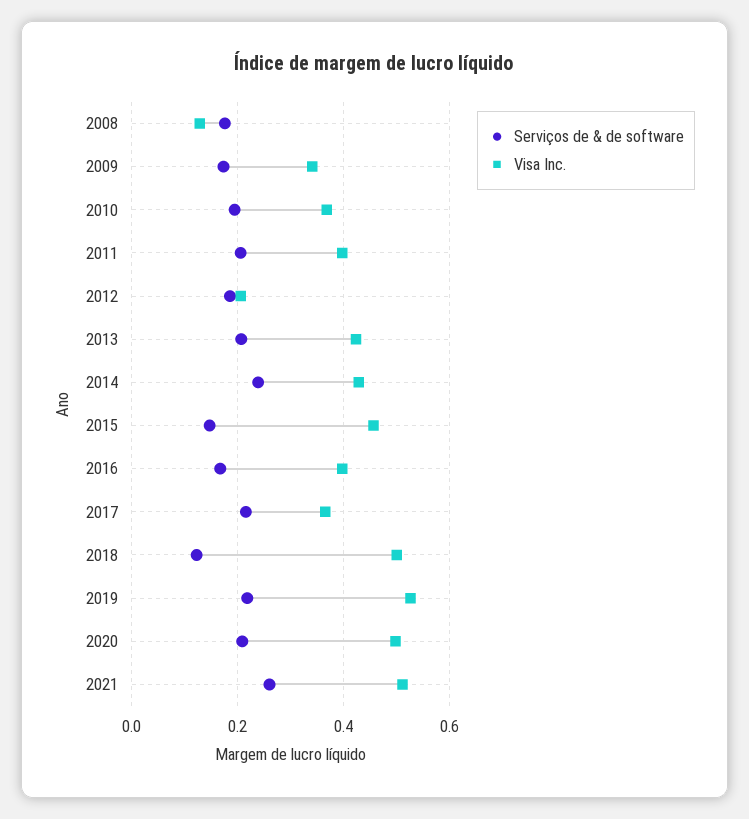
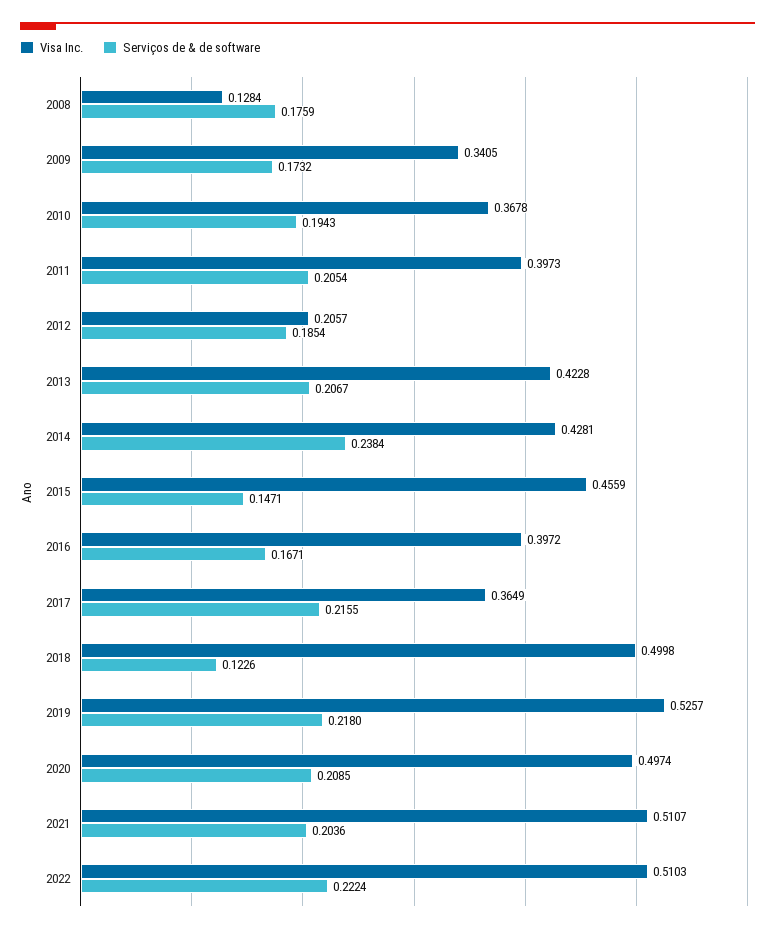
Serviços de & de software, 2021: 0.26 -> 0.2036
Visa Inc., 2022: none -> 0.5103
Serviços de & de software, 2022: none -> 0.2224

